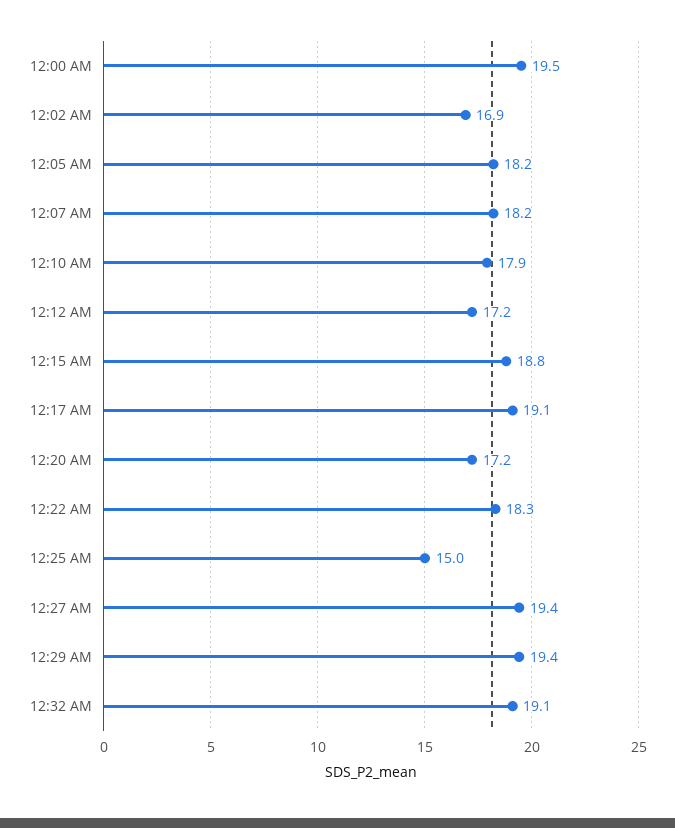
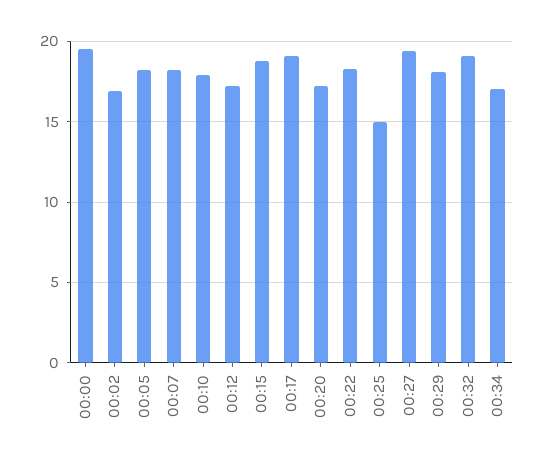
12:29 AM: 19.4 -> 18
00:34: none -> 17

